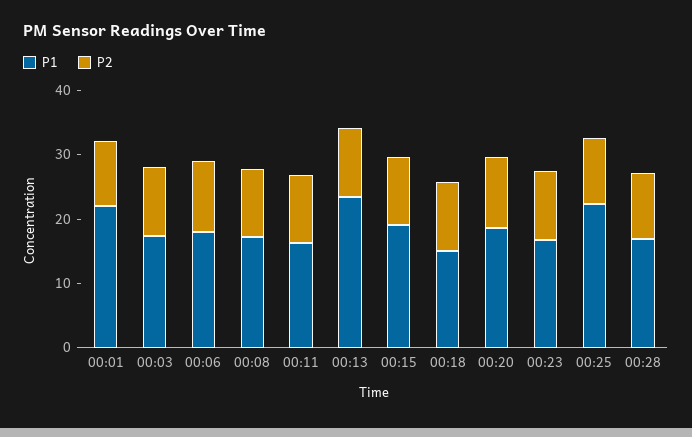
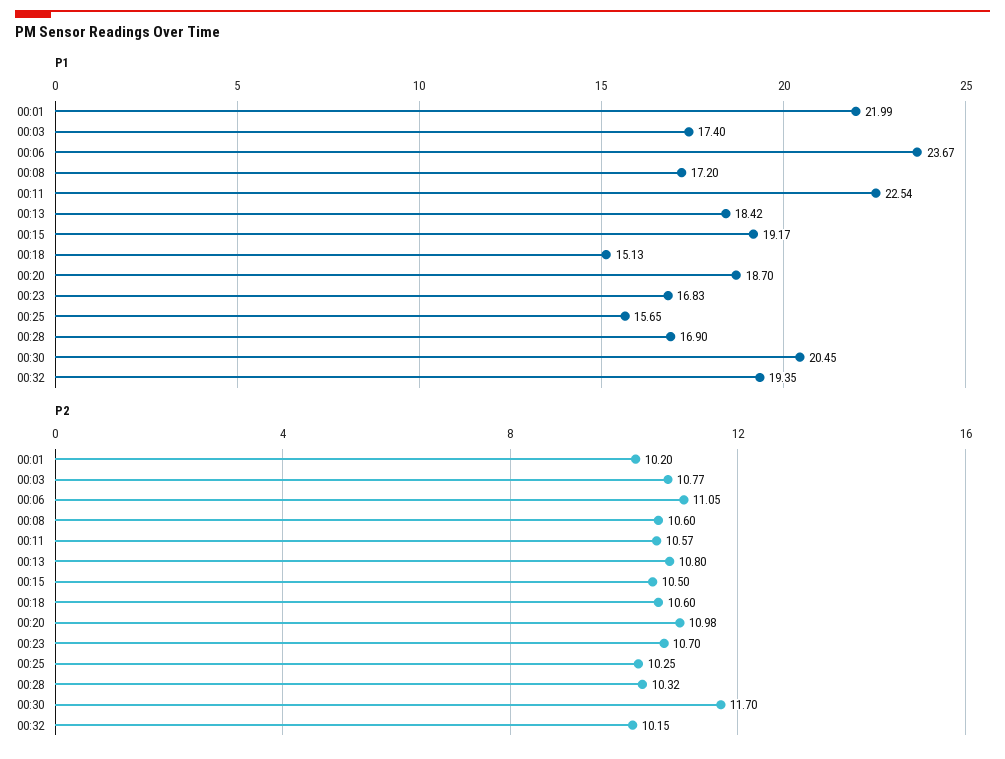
P1, 00:06: 18 -> 23.67
P1, 00:11: 16 -> 22.54
P1, 00:13: 24 -> 18.42
P1, 00:25: 22 -> 15.65
P1, 00:30: none -> 20.45
P1, 00:32: none -> 19.35
P2, 00:30: none -> 11.7
P2, 00:32: none -> 10.15

